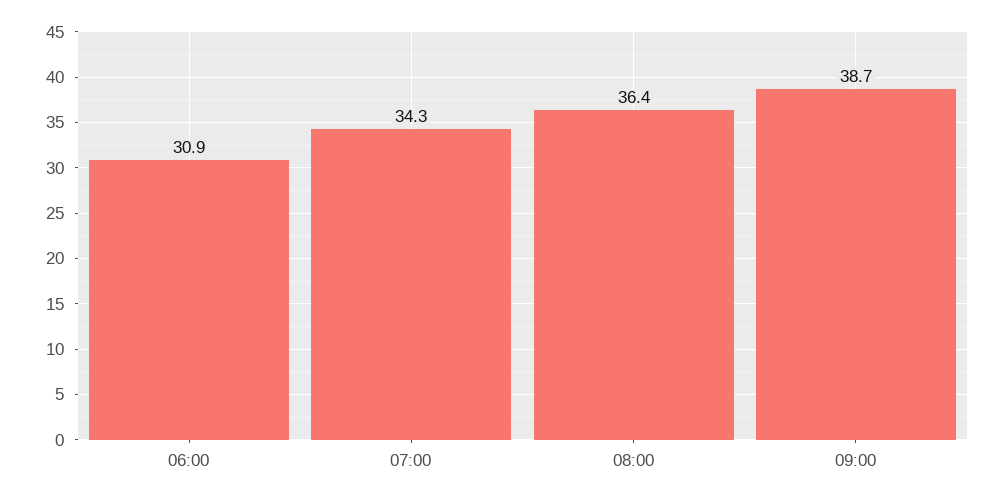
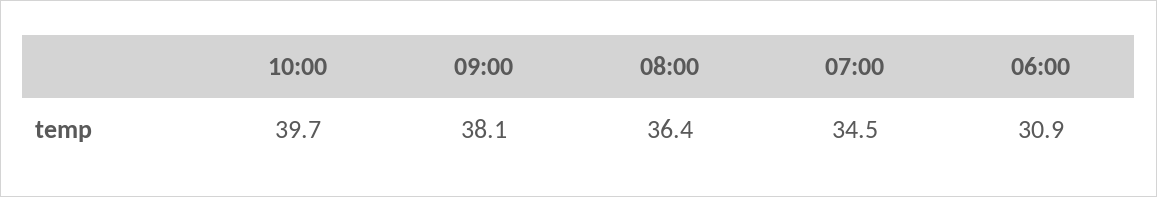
07:00: 34.3 -> 34.5
09:00: 38.7 -> 38.1
10:00: none -> 39.7

